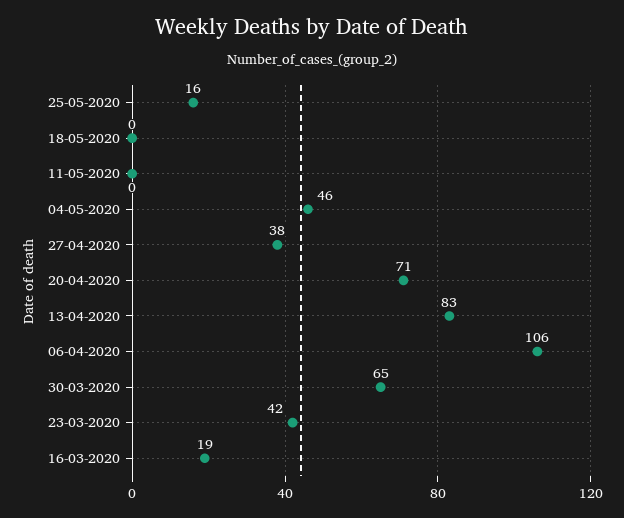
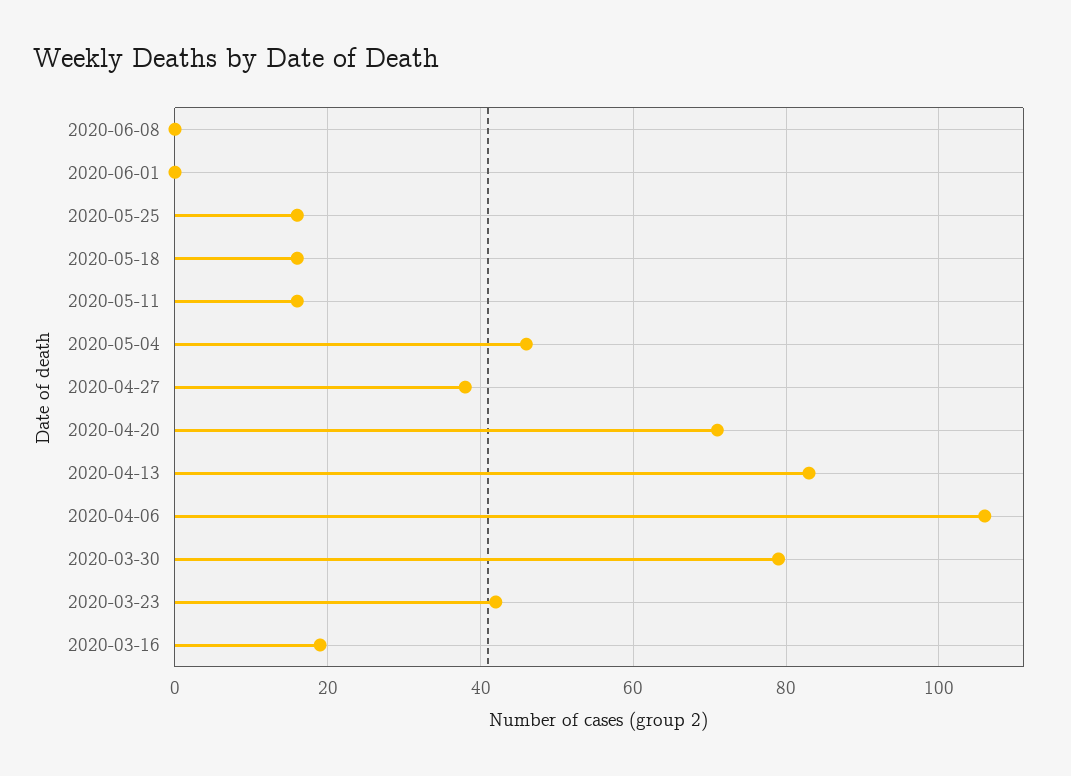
18-05-2020: 0 -> 15
11-05-2020: 0 -> 15
30-03-2020: 65 -> 80
2020-06-08: none -> 0
2020-06-01: none -> 0

